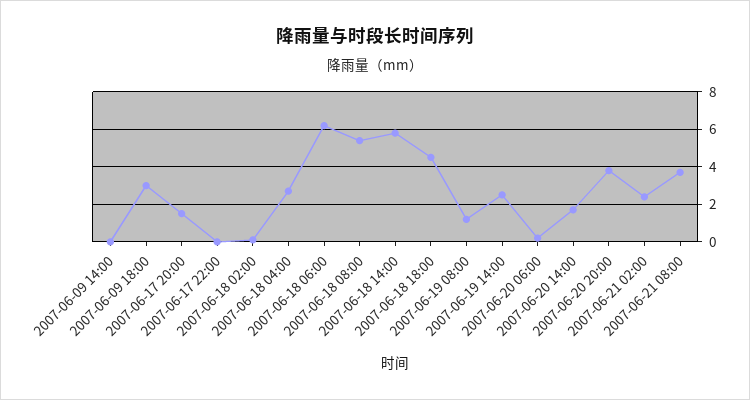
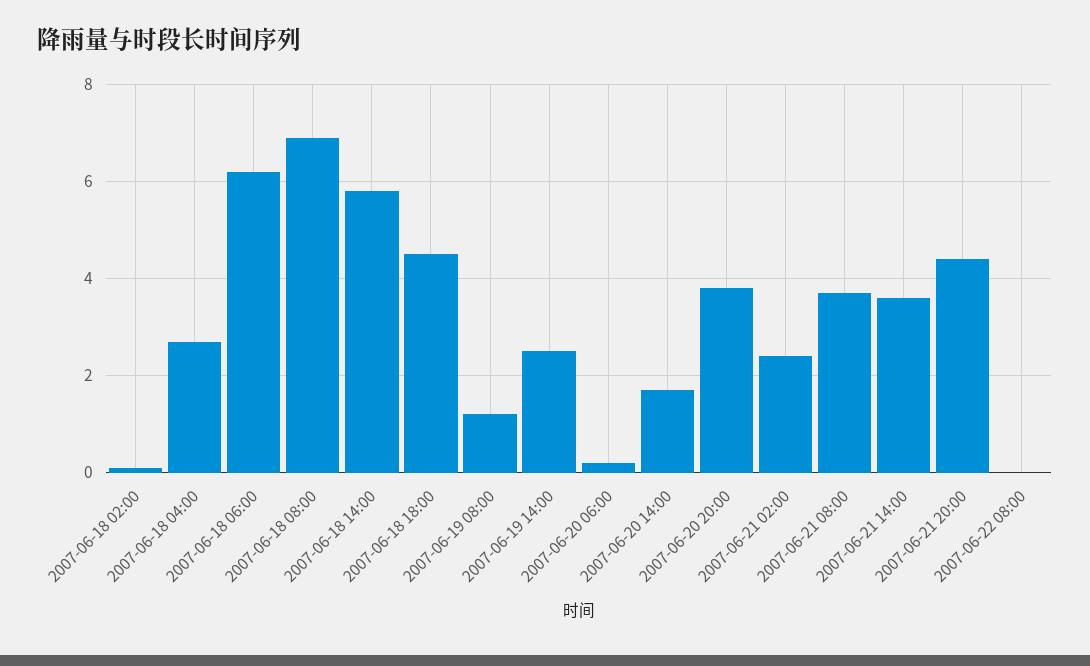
2007-06-09 14:00: 0 -> none
2007-06-09 18:00: 3 -> none
2007-06-17 20:00: 1.5 -> none
2007-06-17 22:00: 0 -> none
2007-06-18 08:00: 5.5 -> 7
2007-06-21 14:00: none -> 3.5
2007-06-21 20:00: none -> 4.5
2007-06-22 08:00: none -> 0

